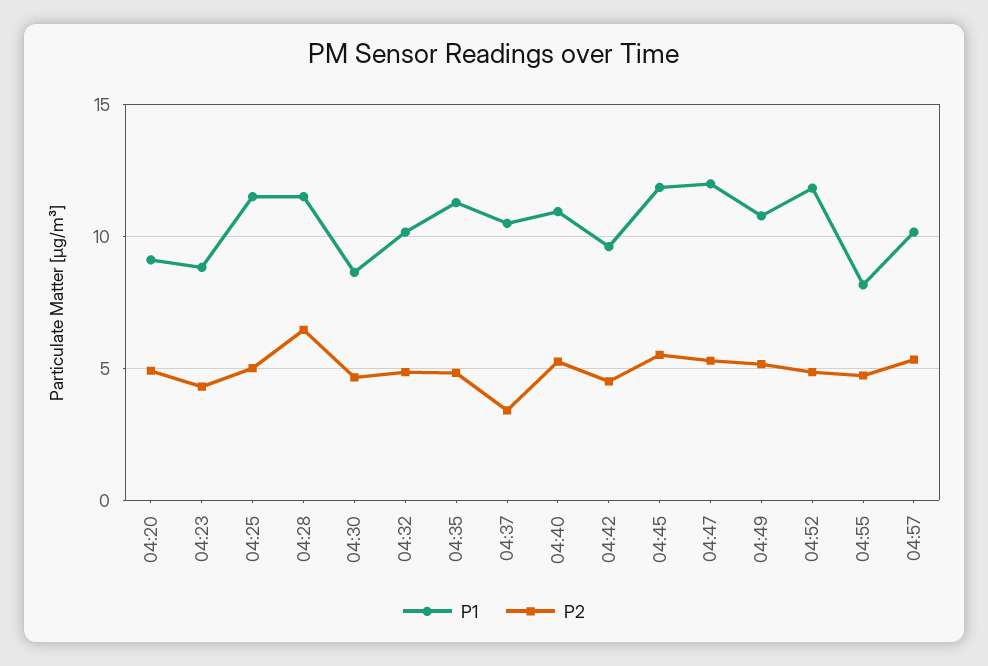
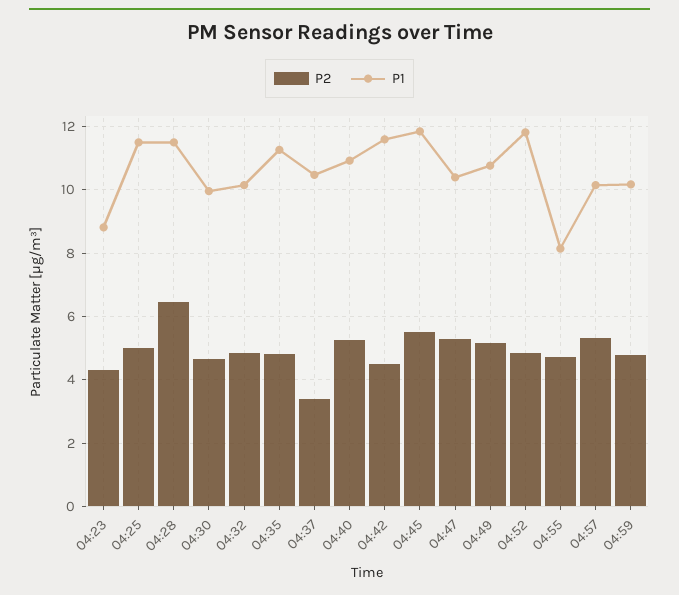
P1, 04:20: 9 -> none
P2, 04:20: 5 -> none
P1, 04:30: 8.5 -> 10
P1, 04:42: 9.5 -> 11.6
P1, 04:47: 12 -> 10.4
P2, 04:59: none -> 4.8
P1, 04:59: none -> 10.2

